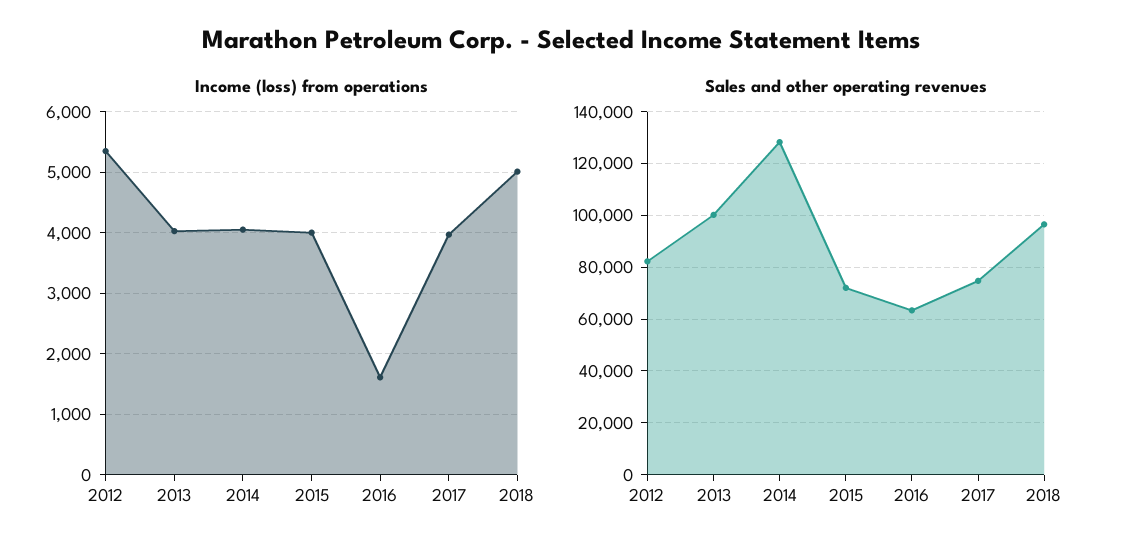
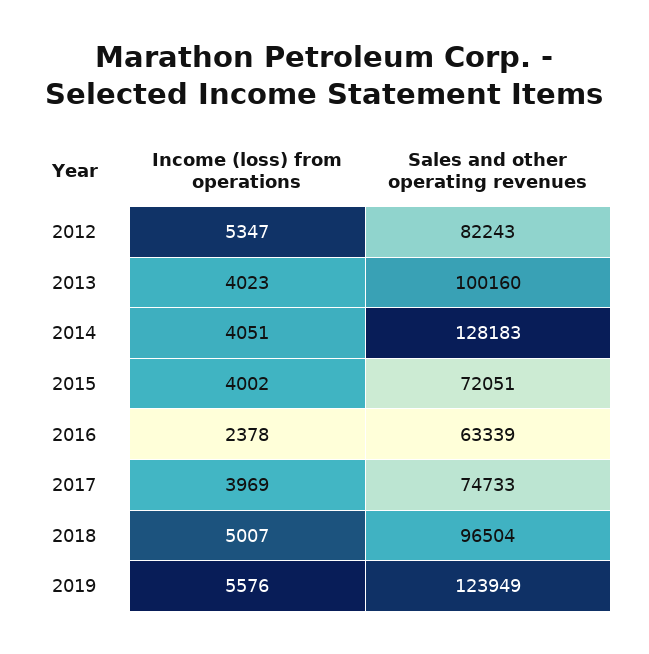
Income (loss) from operations, 2016: 1600 -> 2378
Income (loss) from operations, 2019: none -> 5576
Sales and other operating revenues, 2019: none -> 123949

